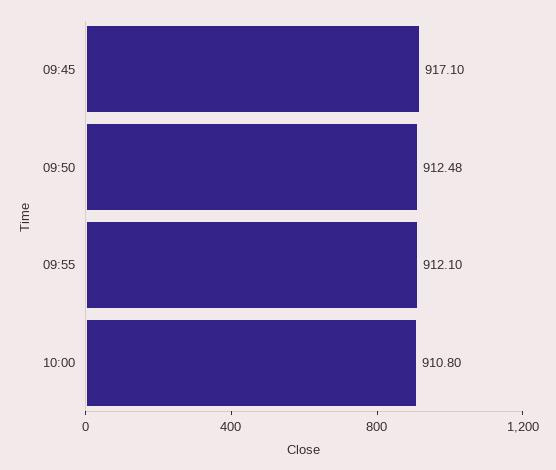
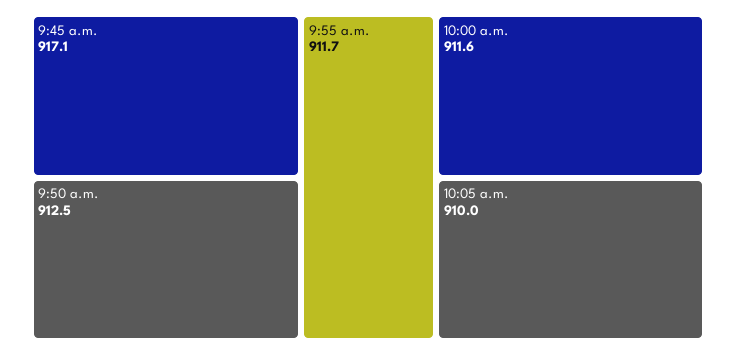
09:55: 912.1 -> 911.7
10:00: 910.8 -> 911.6
10:05 a.m.: none -> 910

